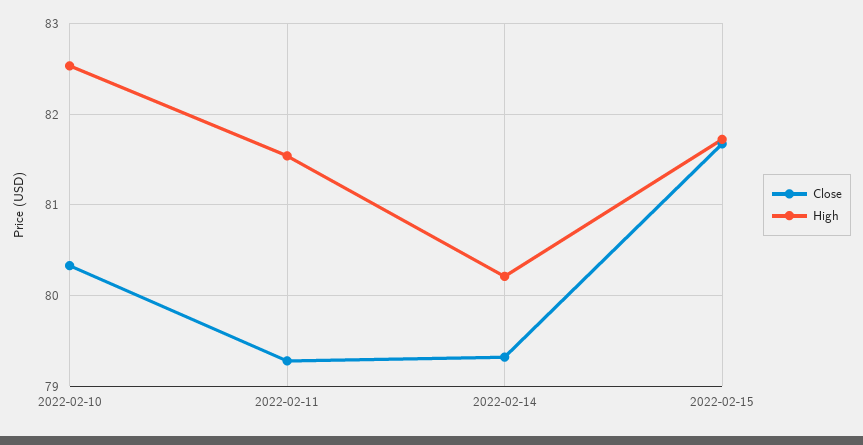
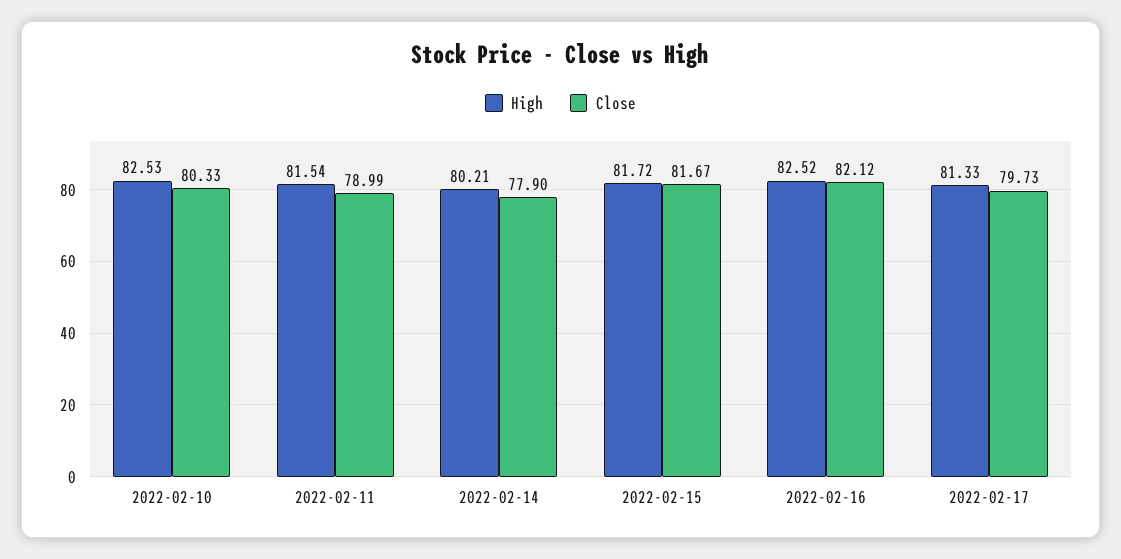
Close, 2022-02-11: 79.3 -> 78.99
Close, 2022-02-14: 79.3 -> 77.9
High, 2022-02-16: none -> 82.52
Close, 2022-02-16: none -> 82.12
High, 2022-02-17: none -> 81.33
Close, 2022-02-17: none -> 79.73

